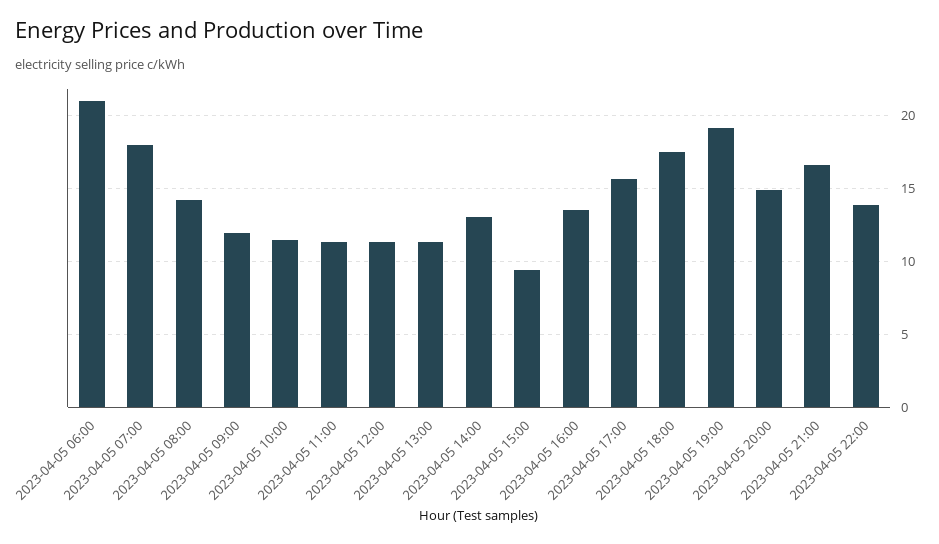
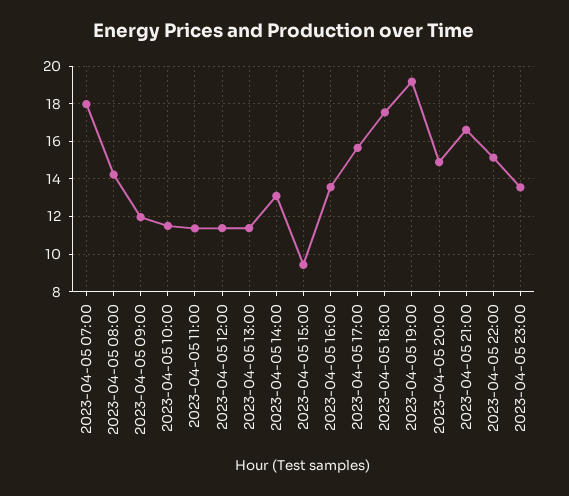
2023-04-05 06:00: 21 -> none
2023-04-05 22:00: 14 -> 15
2023-04-05 23:00: none -> 13.5

